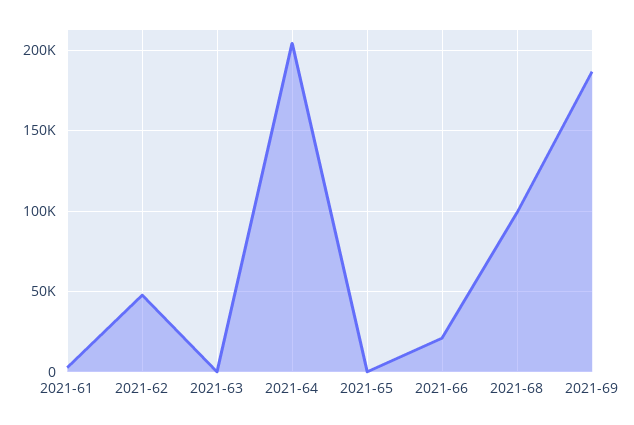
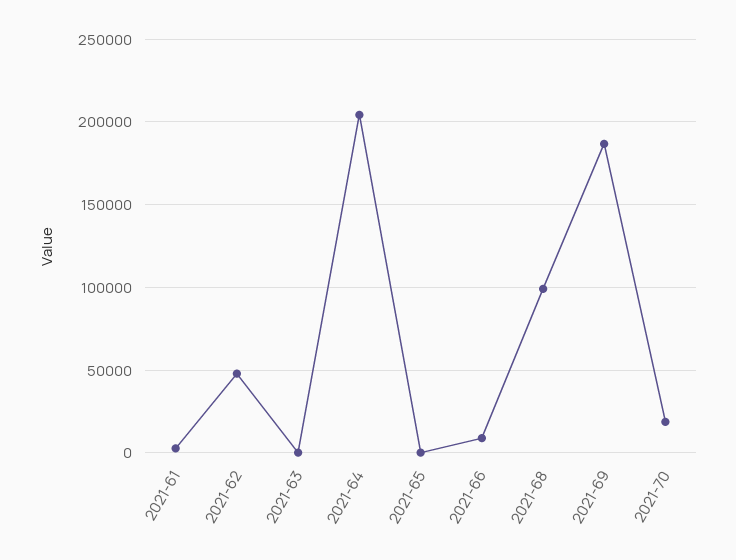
2021-66: 20000 -> 10000
2021-70: none -> 20000

